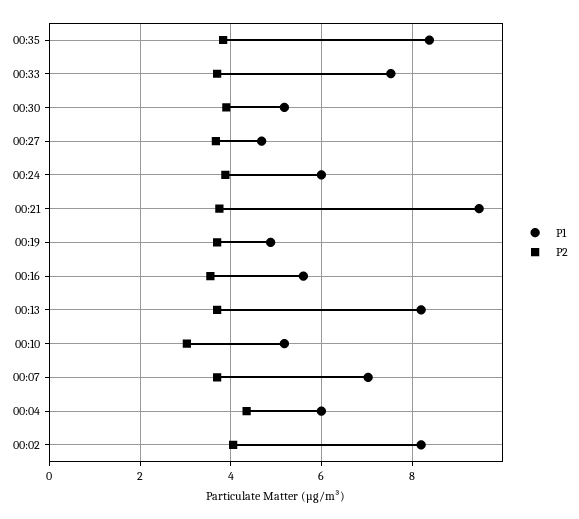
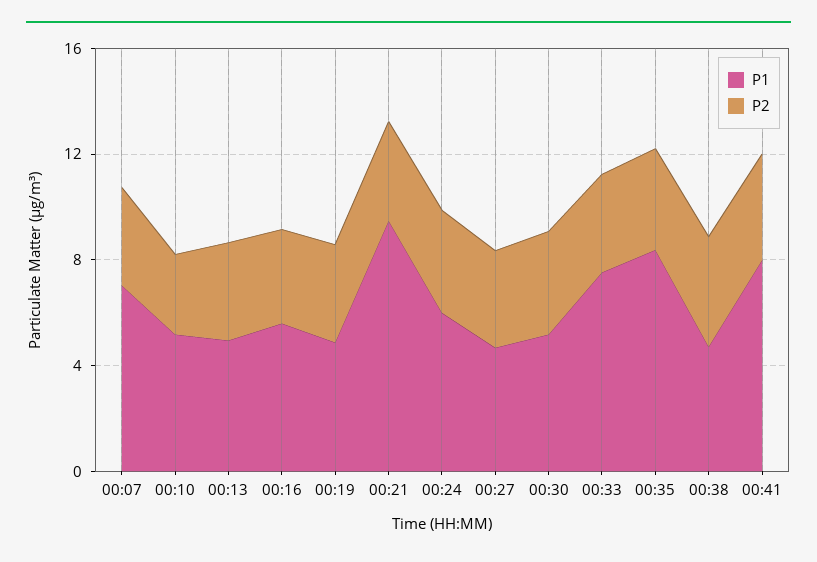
P1, 00:13: 8.2 -> 5
P1, 00:04: 6 -> none
P2, 00:04: 4.4 -> none
P1, 00:02: 8.2 -> none
P2, 00:02: 4 -> none
P1, 00:38: none -> 5
P2, 00:38: none -> 4
P1, 00:41: none -> 8
P2, 00:41: none -> 4

